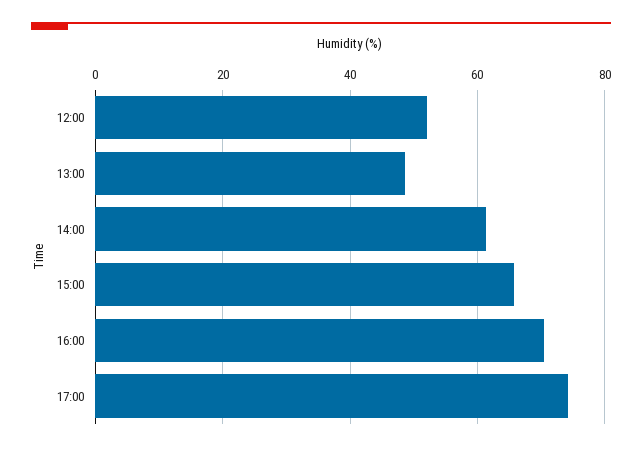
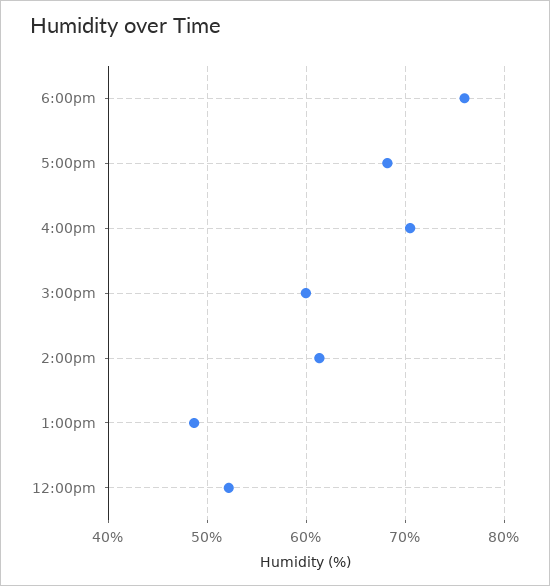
15:00: 66 -> 60
17:00: 74 -> 68
6:00pm: none -> 76

